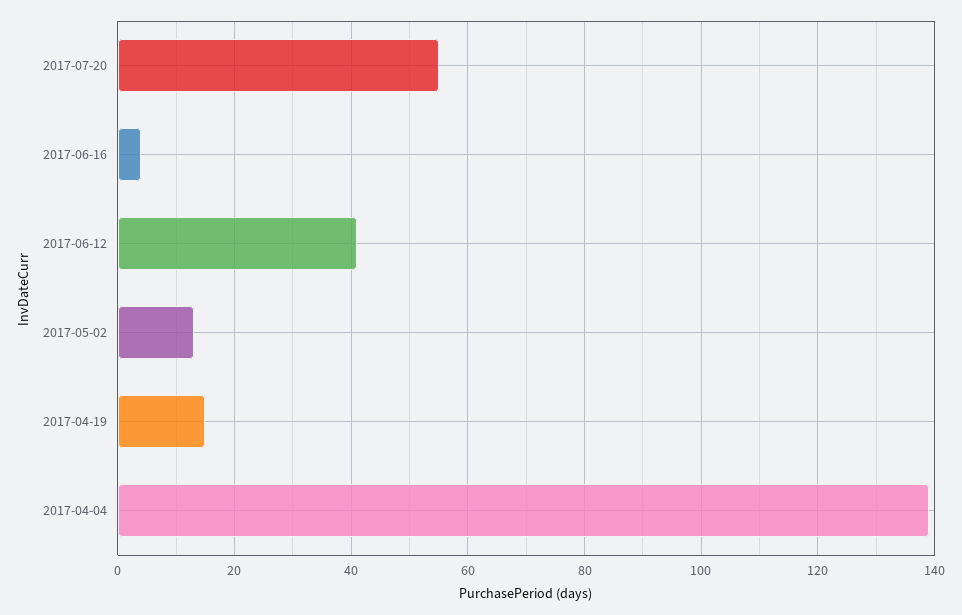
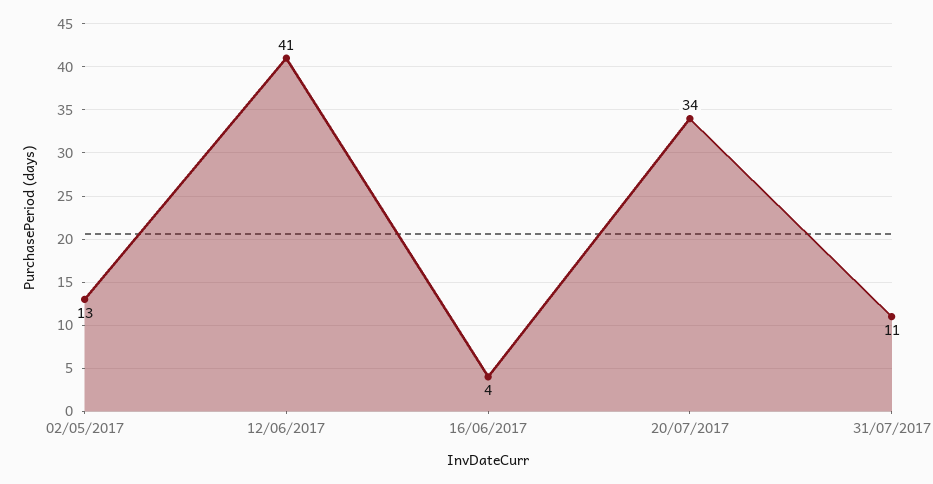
2017-07-20: 55 -> 34
2017-04-19: 15 -> none
2017-04-04: 140 -> none
31/07/2017: none -> 11

